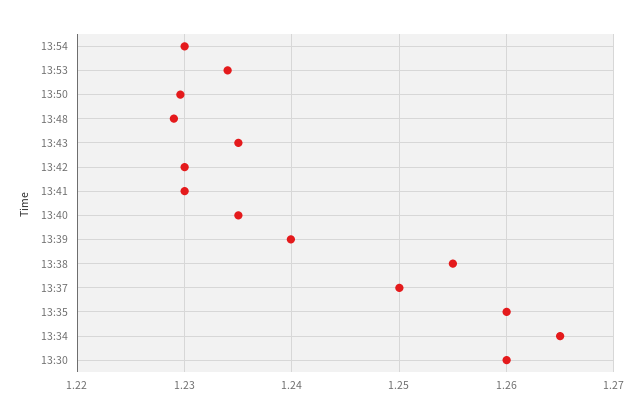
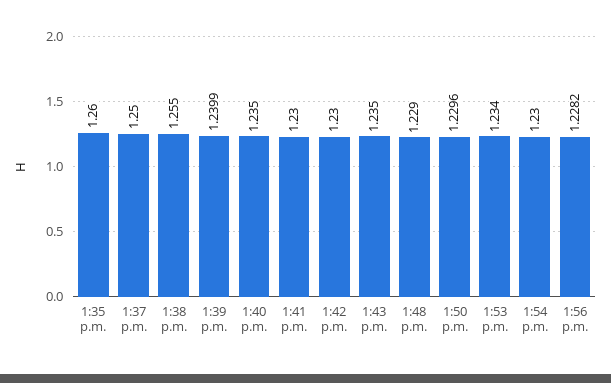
13:34: 1.265 -> none
13:30: 1.26 -> none
1:56 p.m.: none -> 1.2282

